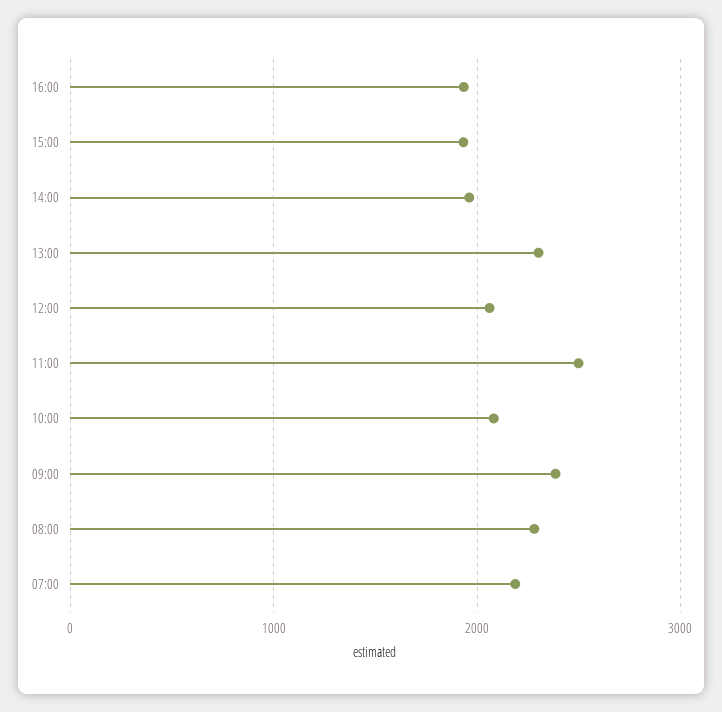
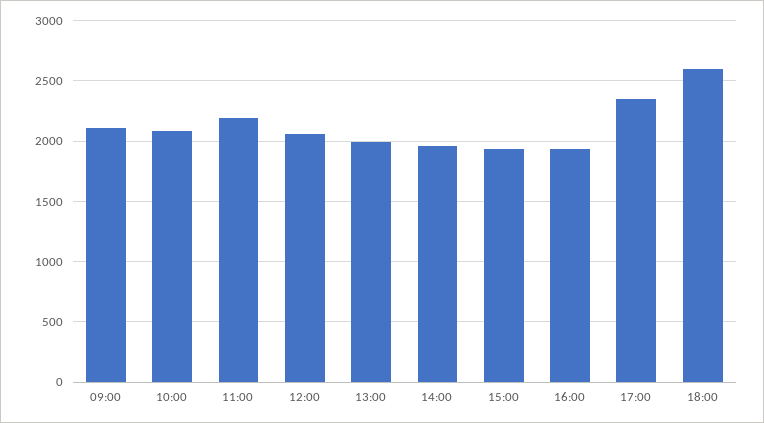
13:00: 2300 -> 2000
11:00: 2500 -> 2200
09:00: 2400 -> 2100
08:00: 2300 -> none
07:00: 2200 -> none
17:00: none -> 2350
18:00: none -> 2600

